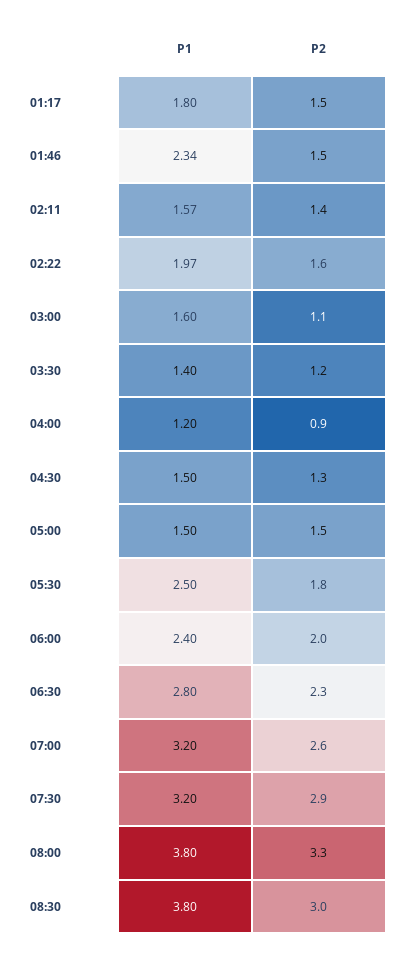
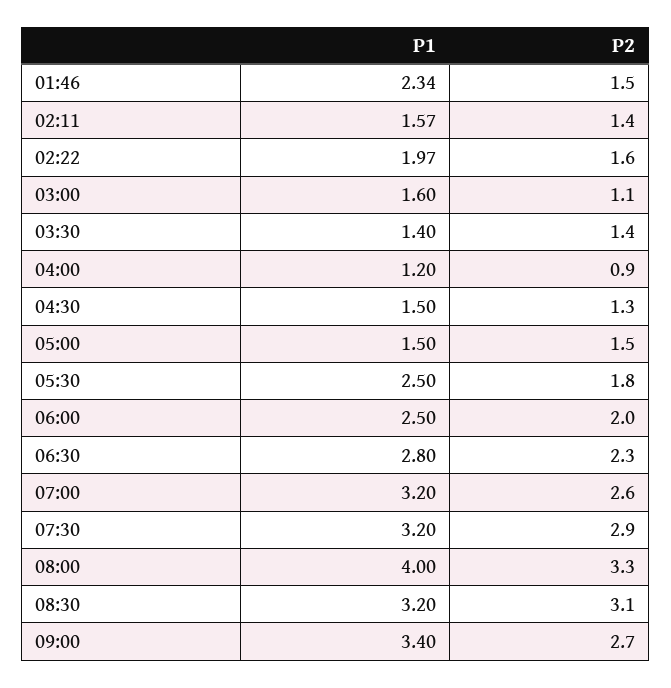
P1, 01:17: 1.8 -> none
P2, 01:17: 1.5 -> none
P2, 03:30: 1.2 -> 1.4
P1, 06:00: 2.4 -> 2.5
P1, 08:00: 3.8 -> 4
P1, 08:30: 3.8 -> 3.2
P2, 08:30: 3 -> 3.1
P1, 09:00: none -> 3.4
P2, 09:00: none -> 2.7

